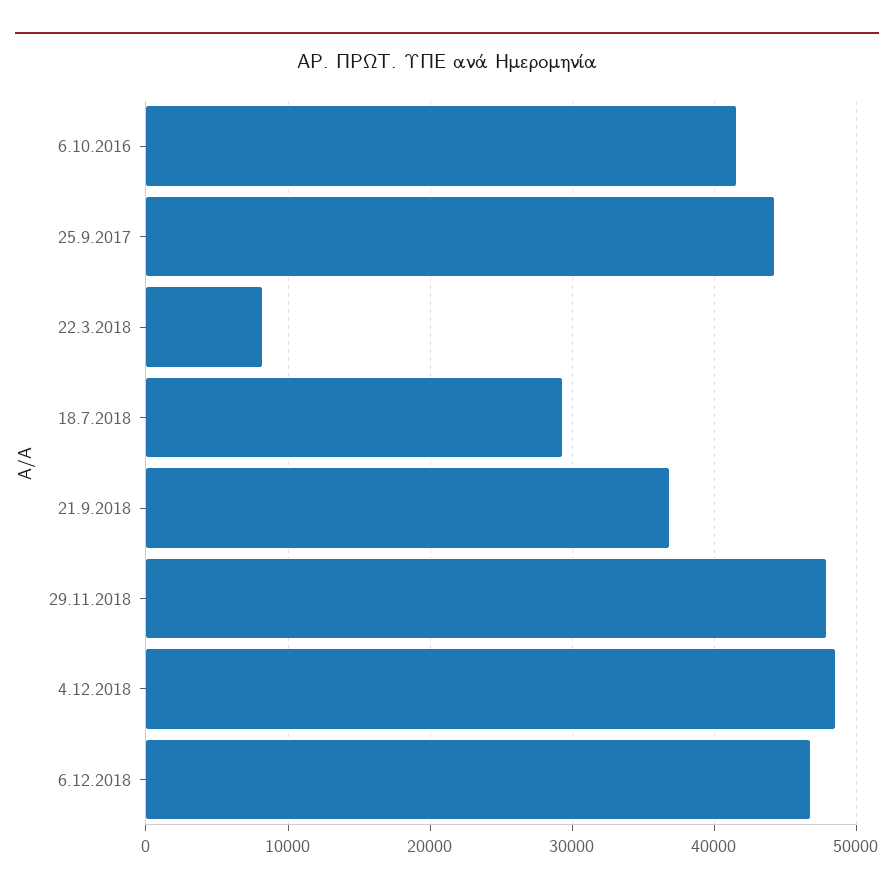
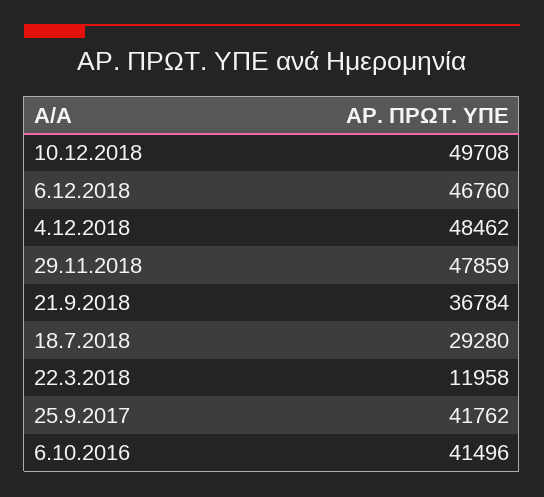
25.9.2017: 44000 -> 41762
22.3.2018: 8000 -> 11958
10.12.2018: none -> 49708

